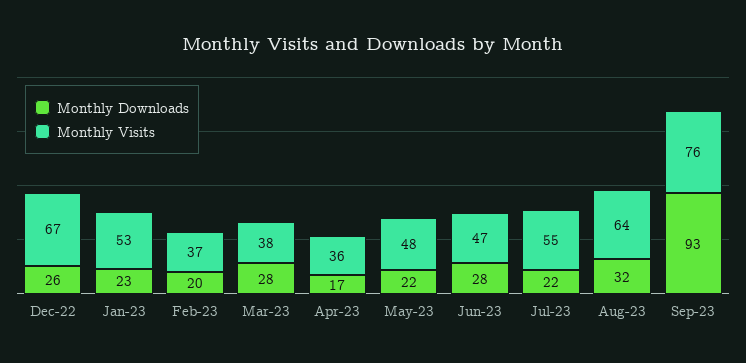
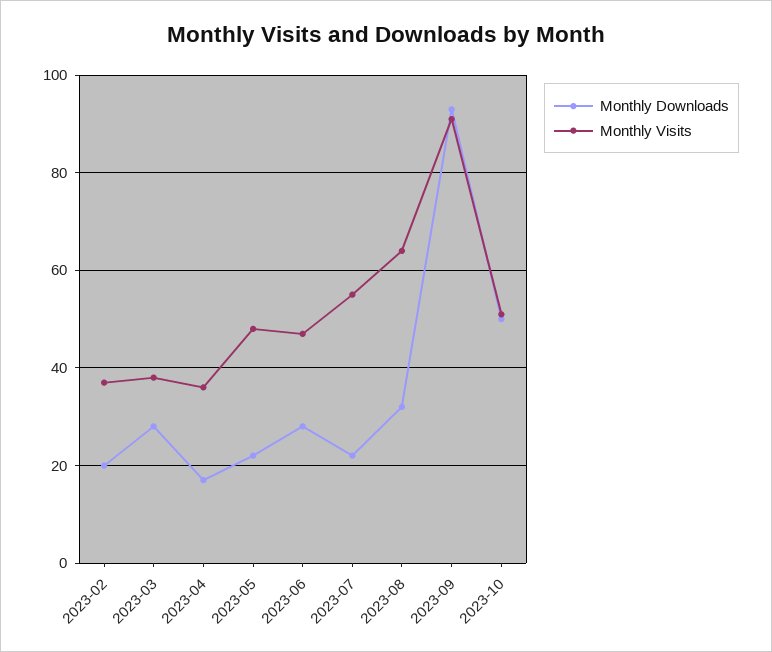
Monthly Downloads, Dec-22: 26 -> none
Monthly Visits, Dec-22: 67 -> none
Monthly Downloads, Jan-23: 23 -> none
Monthly Visits, Jan-23: 53 -> none
Monthly Visits, Sep-23: 76 -> 90
Monthly Downloads, 2023-10: none -> 50
Monthly Visits, 2023-10: none -> 50

